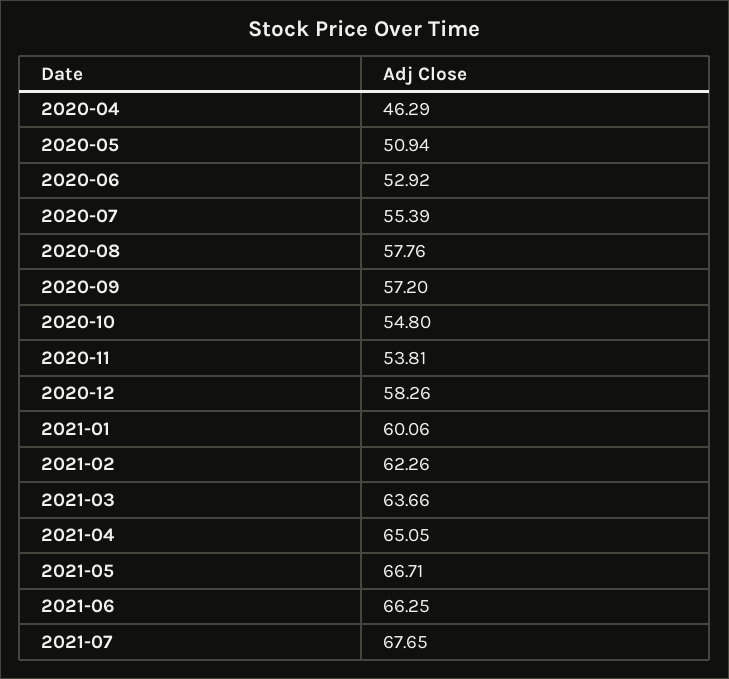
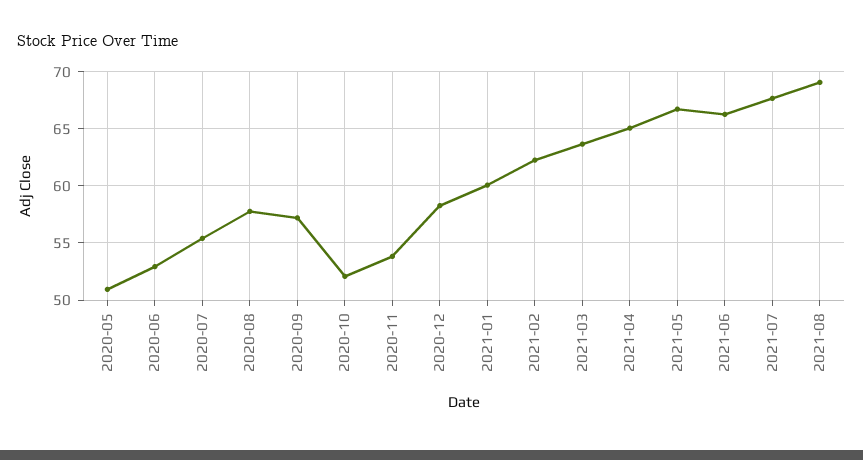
2020-04: 46.29 -> none
2020-10: 54.8 -> 52
2021-08: none -> 69

